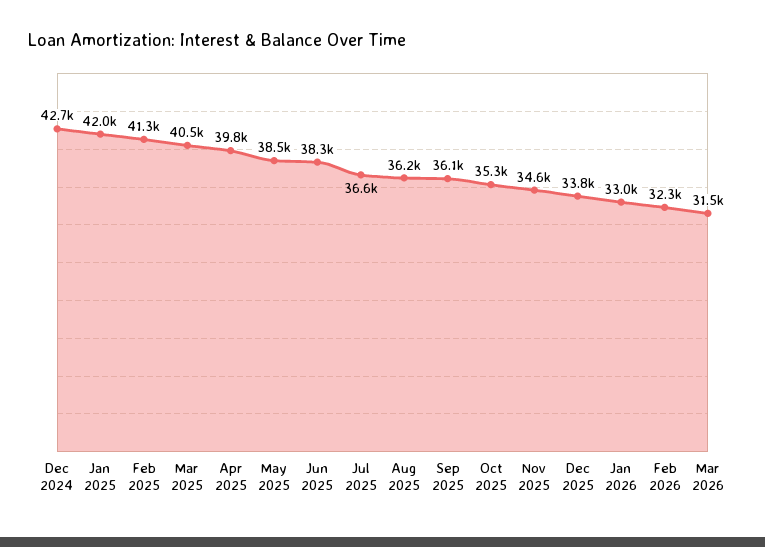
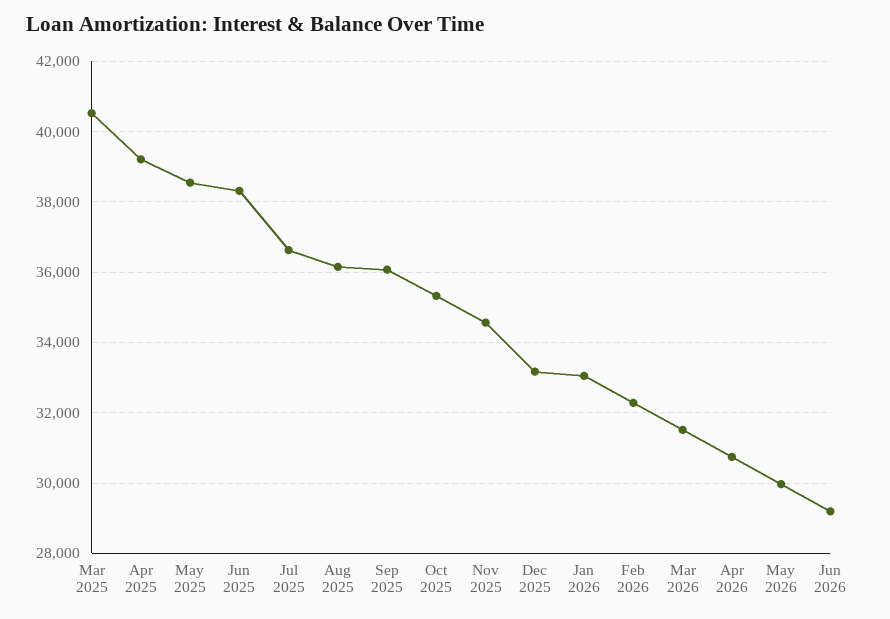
Dec 2024: 42700 -> none
Jan 2025: 42000 -> none
Feb 2025: 41300 -> none
Apr 2025: 39800 -> 39200
Dec 2025: 33800 -> 33200
Apr 2026: none -> 30800
May 2026: none -> 30000
Jun 2026: none -> 29200

